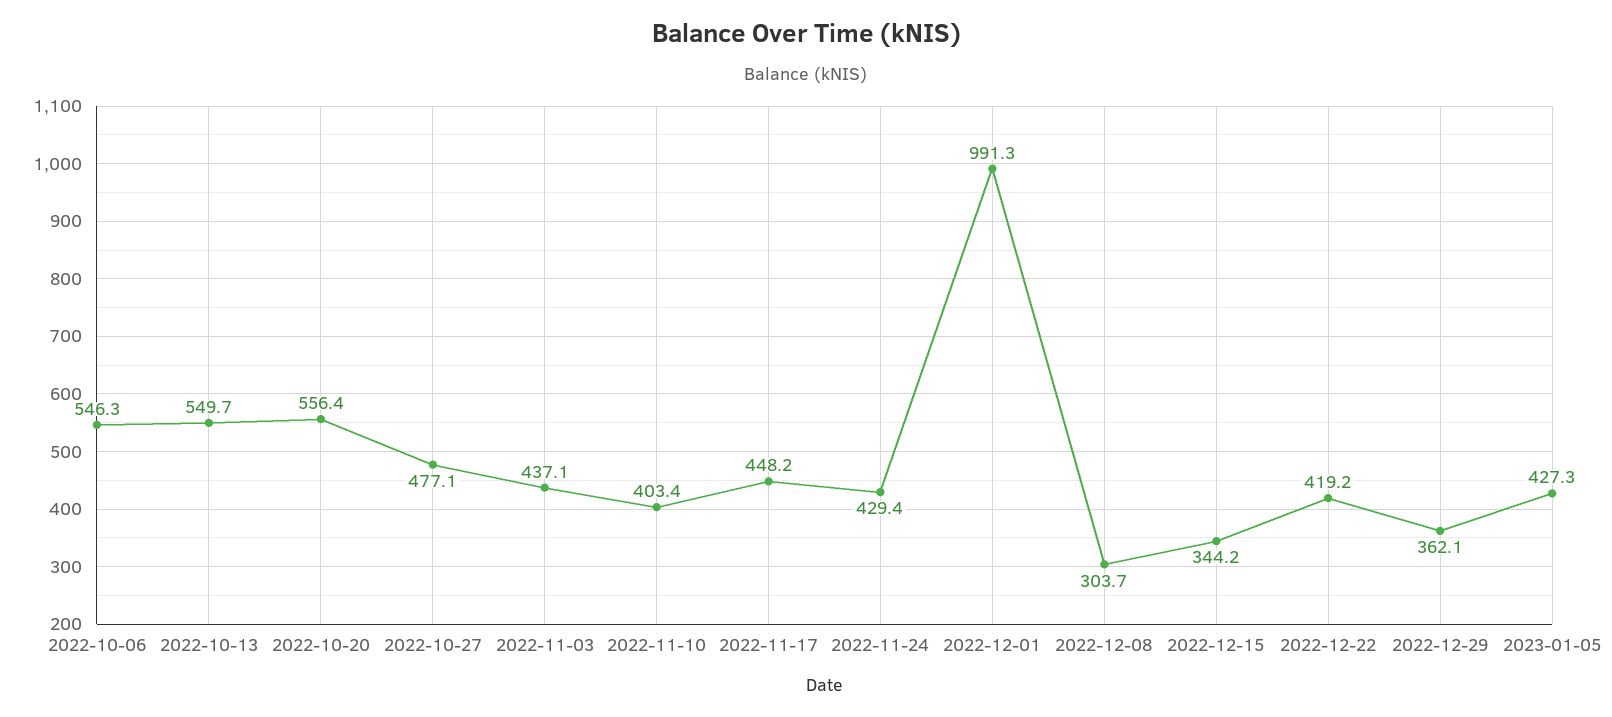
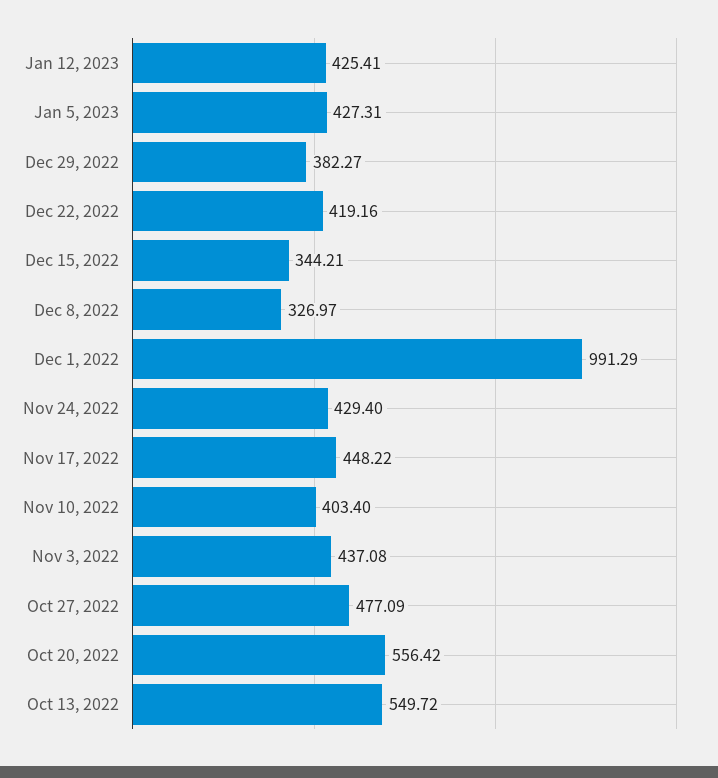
2022-10-06: 546.3 -> none
2022-12-08: 303.7 -> 326.97
2022-12-29: 362.1 -> 382.27
Jan 12, 2023: none -> 425.41

